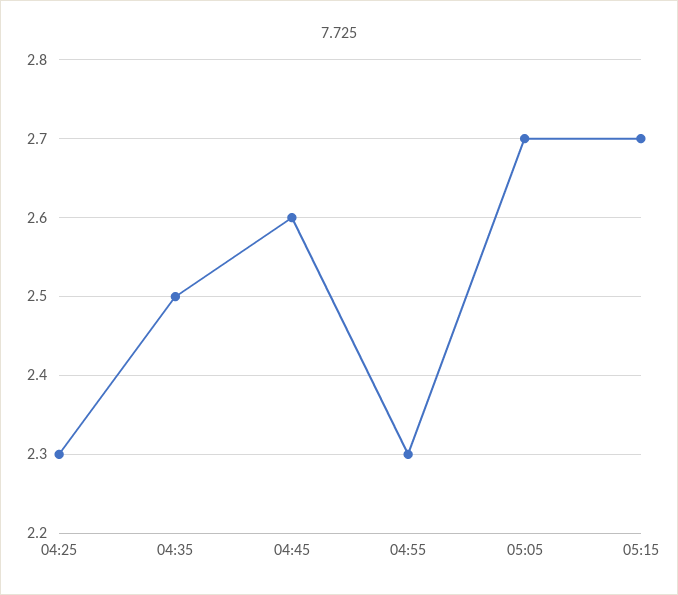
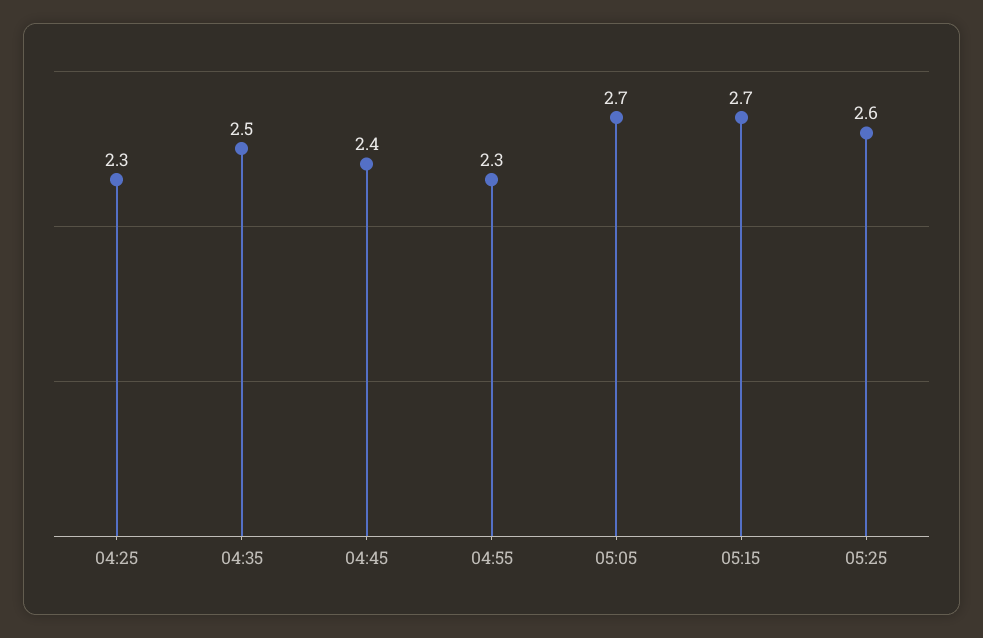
04:45: 2.6 -> 2.4
05:25: none -> 2.6

